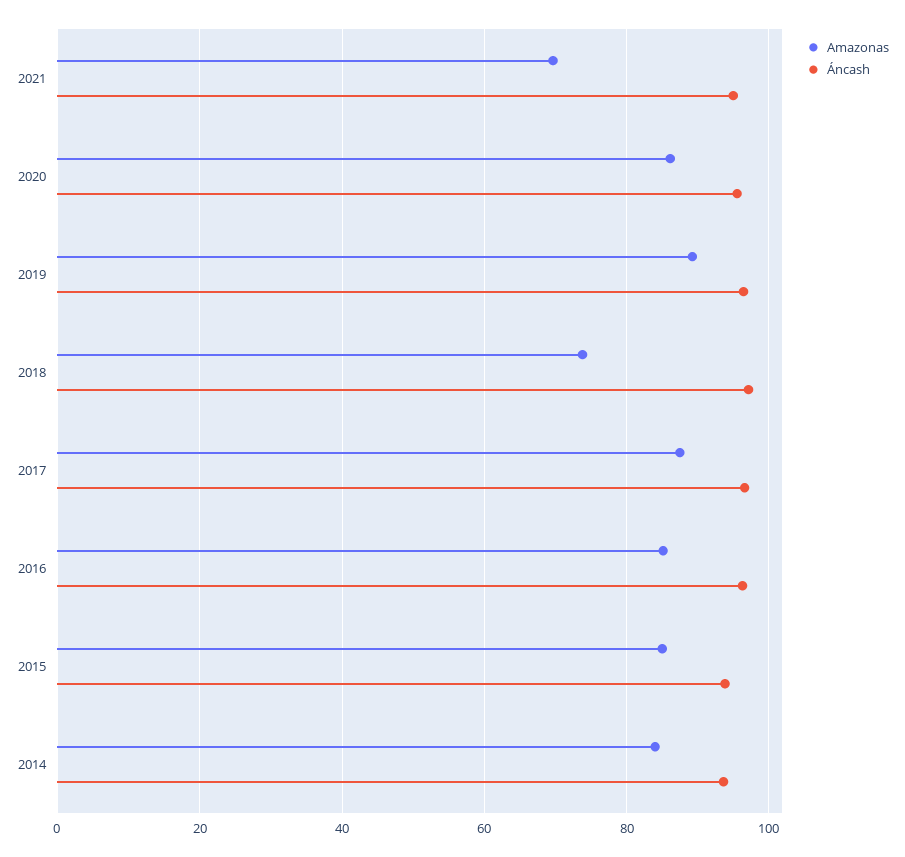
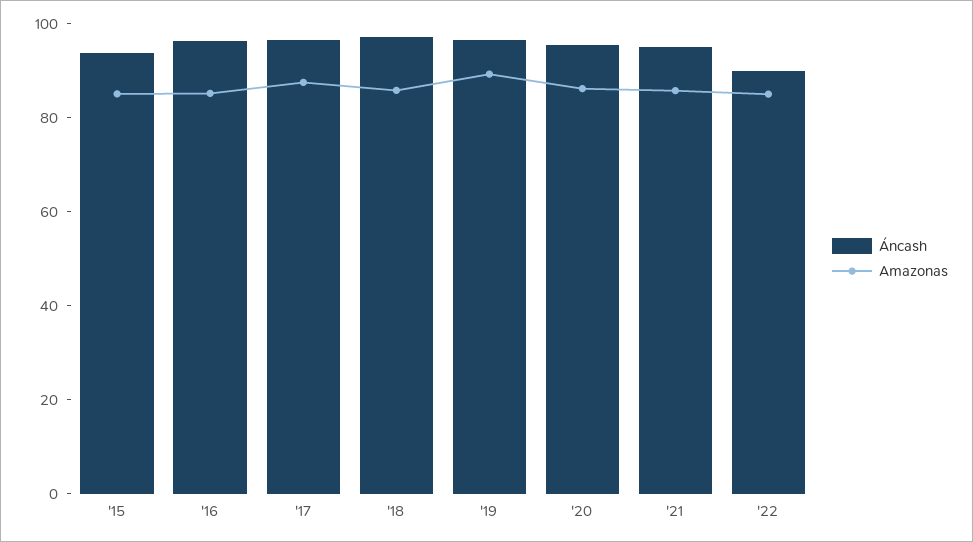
Amazonas, 2021: 70 -> 85
Amazonas, 2018: 74 -> 85
Amazonas, 2014: 84 -> none
Áncash, 2014: 94 -> none
Áncash, '22: none -> 90
Amazonas, '22: none -> 85

